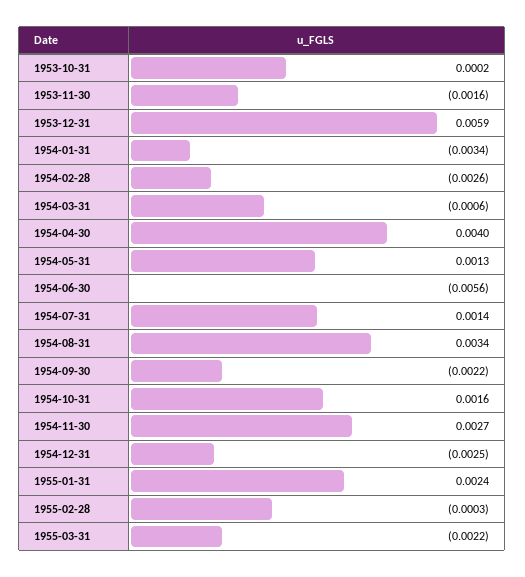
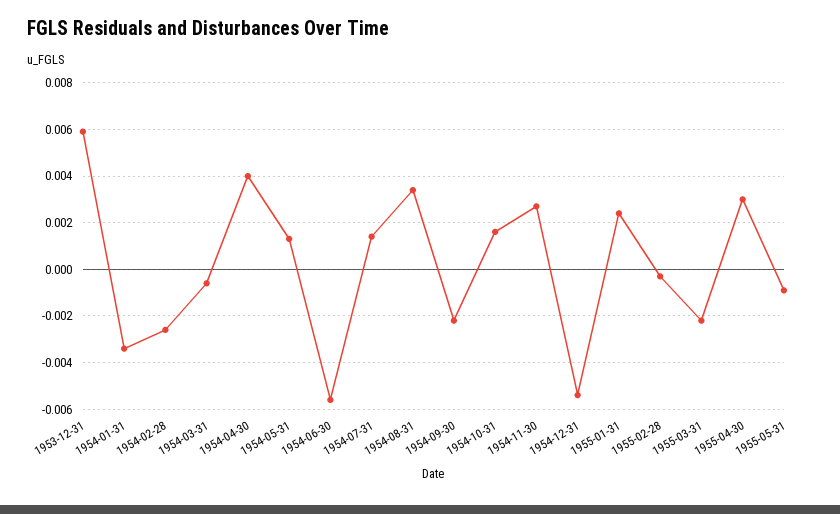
1953-10-31: 0.0002 -> none
1953-11-30: -0.0016 -> none
1954-12-31: -0.0025 -> -0.0055
1955-04-30: none -> 0.003
1955-05-31: none -> -0.001

